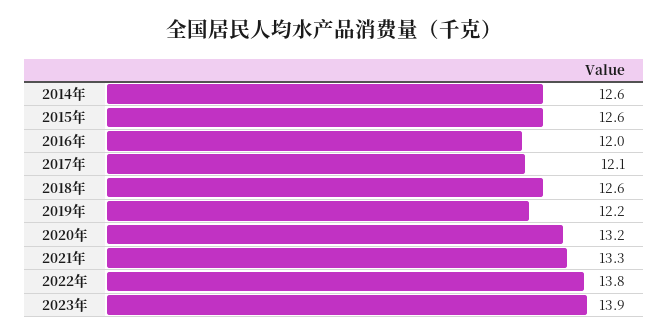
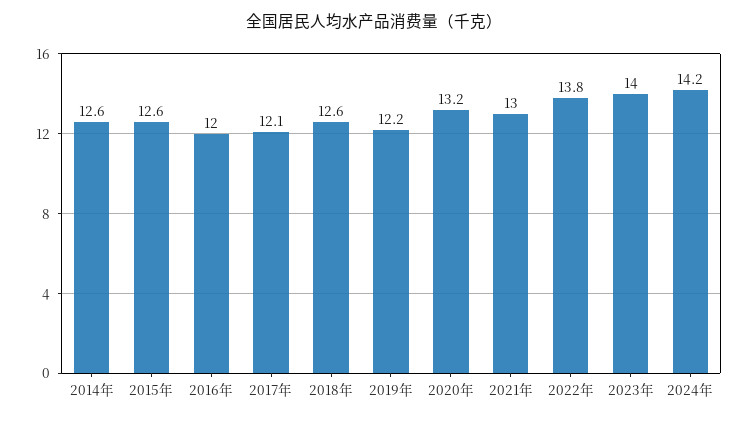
2021年: 13.3 -> 13
2023年: 13.9 -> 14
2024年: none -> 14.2

